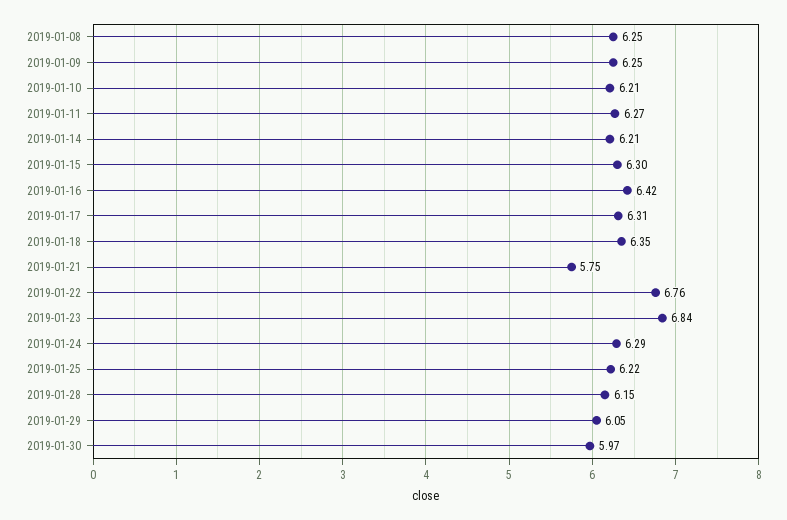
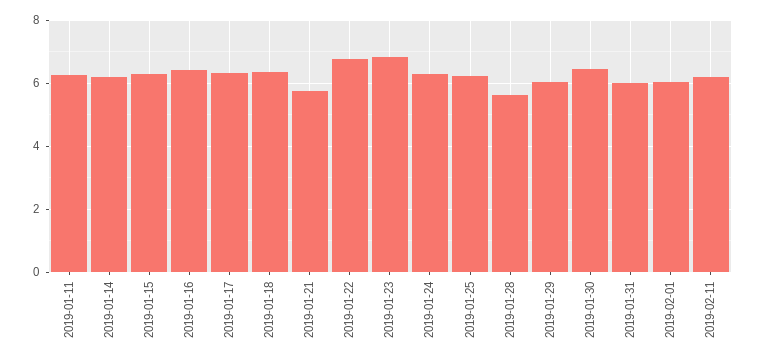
2019-01-08: 6.25 -> none
2019-01-09: 6.25 -> none
2019-01-10: 6.21 -> none
2019-01-28: 6.15 -> 5.6
2019-01-30: 5.97 -> 6.4
2019-01-31: none -> 6
2019-02-01: none -> 6
2019-02-11: none -> 6.2

